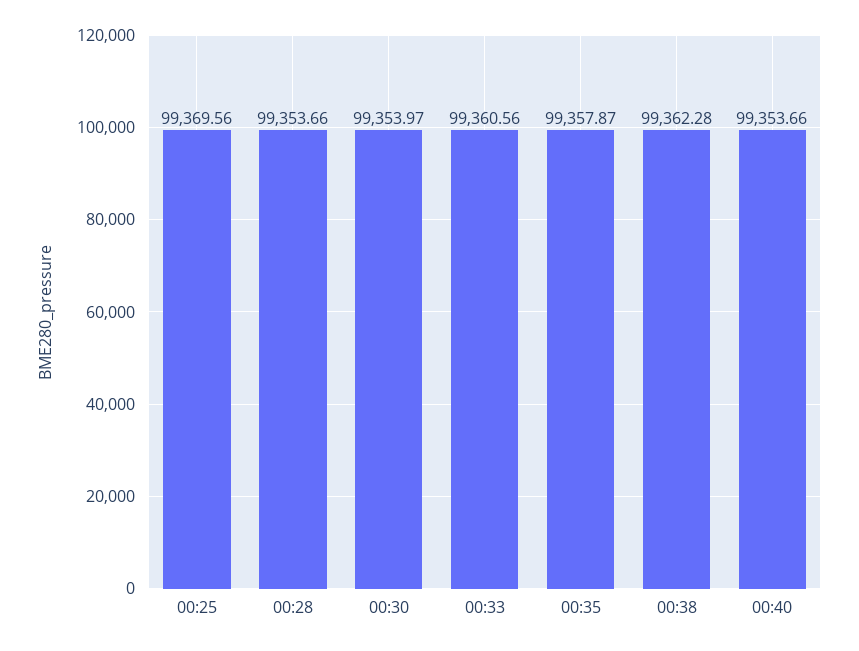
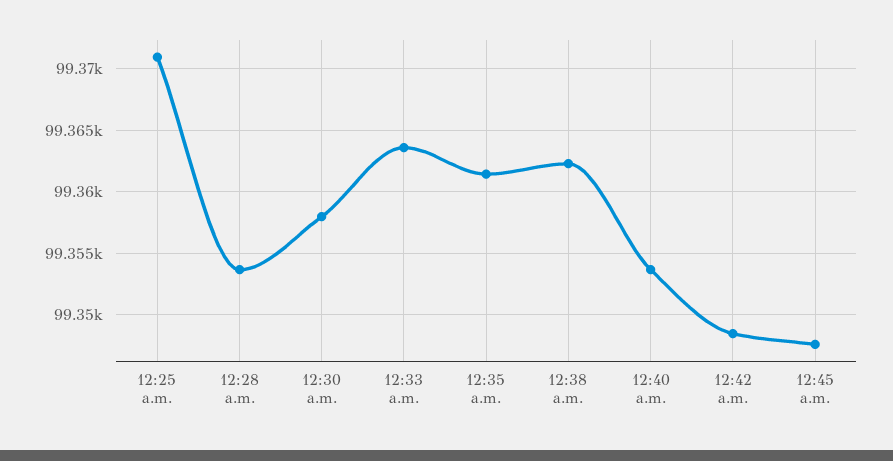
00:25: 99369.56 -> 99371
00:30: 99353.97 -> 99358
00:33: 99360.56 -> 99363.5
00:35: 99357.87 -> 99361.5
12:42 a.m.: none -> 99348.5
12:45 a.m.: none -> 99347.5

